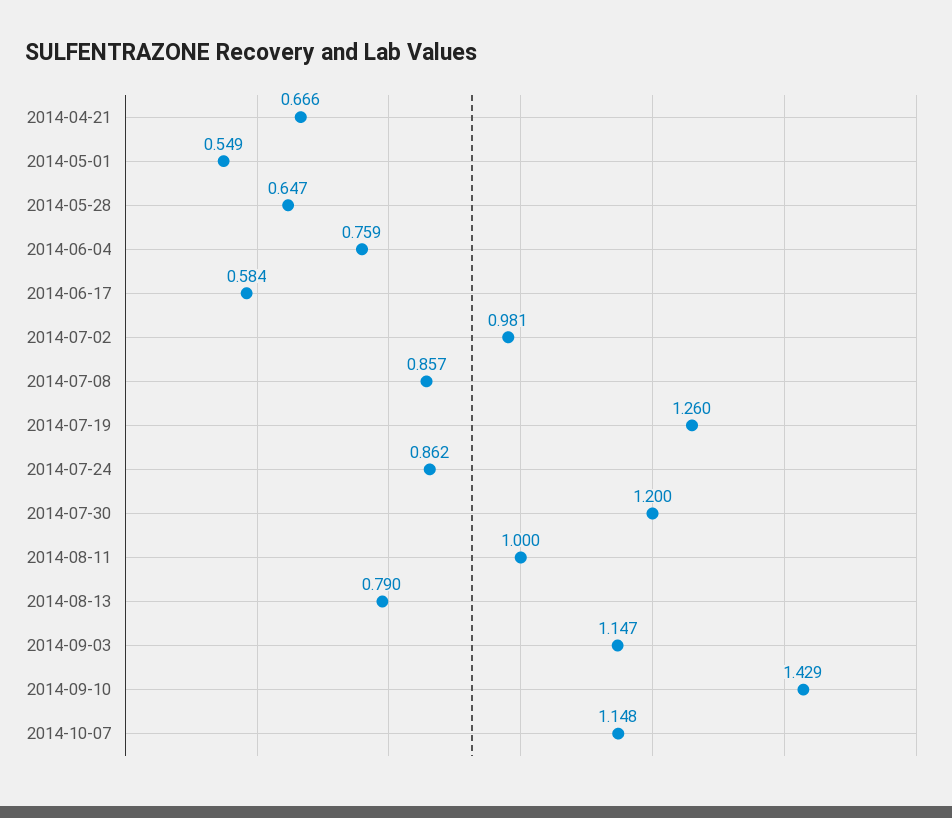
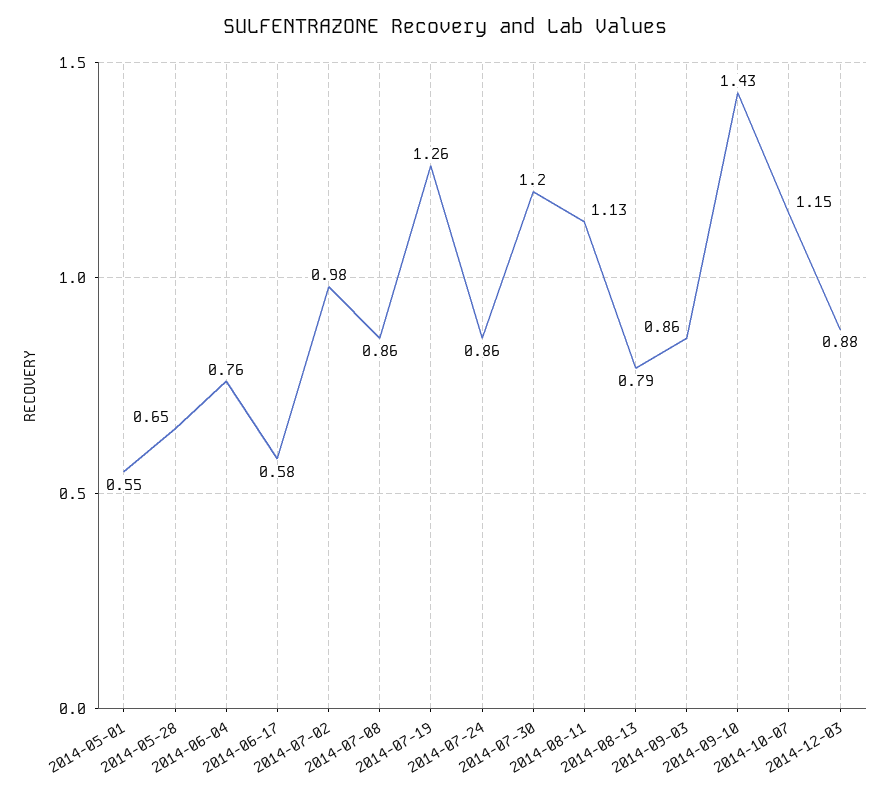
2014-04-21: 0.666 -> none
2014-08-11: 1 -> 1.13
2014-09-03: 1.147 -> 0.86
2014-12-03: none -> 0.88

